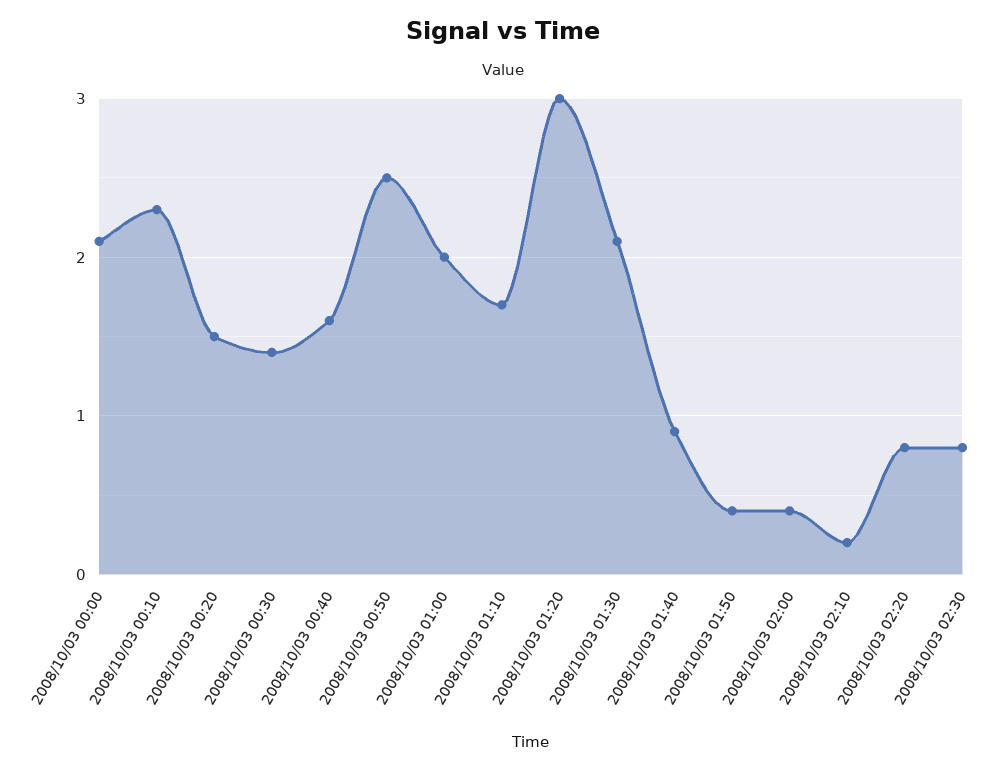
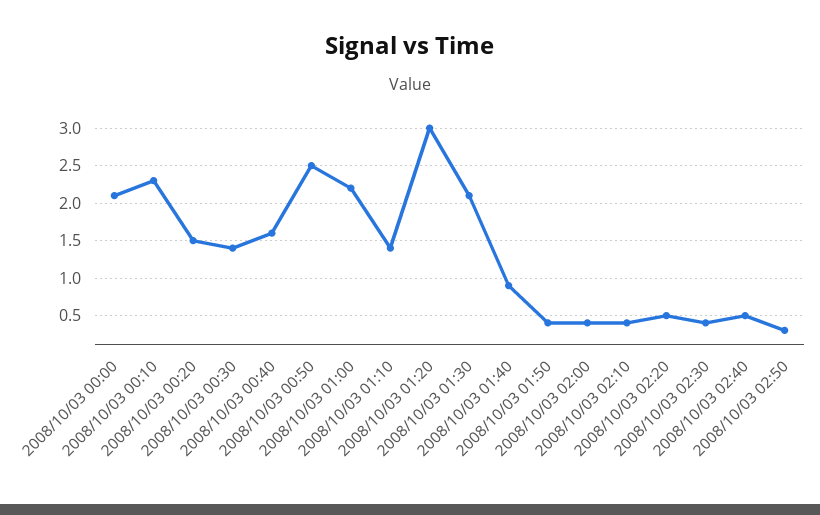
2008/10/03 01:00: 2 -> 2.2
2008/10/03 01:10: 1.7 -> 1.4
2008/10/03 02:10: 0.2 -> 0.4
2008/10/03 02:20: 0.8 -> 0.5
2008/10/03 02:30: 0.8 -> 0.4
2008/10/03 02:40: none -> 0.5
2008/10/03 02:50: none -> 0.3

